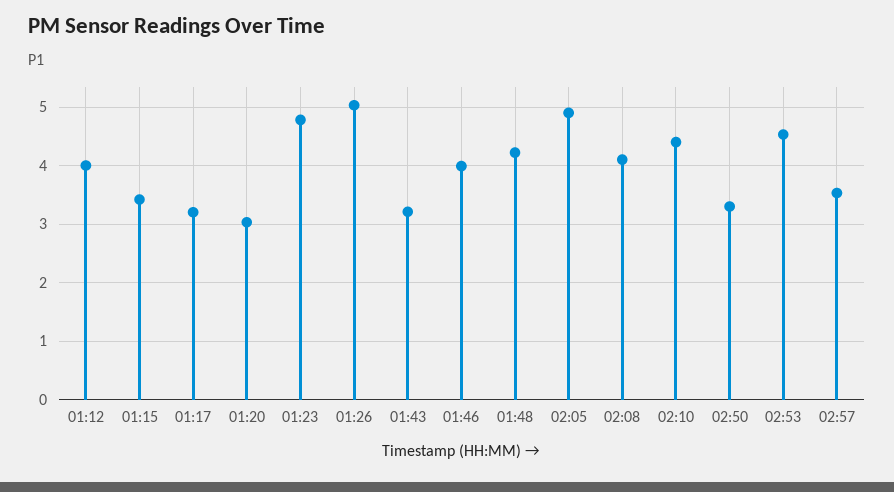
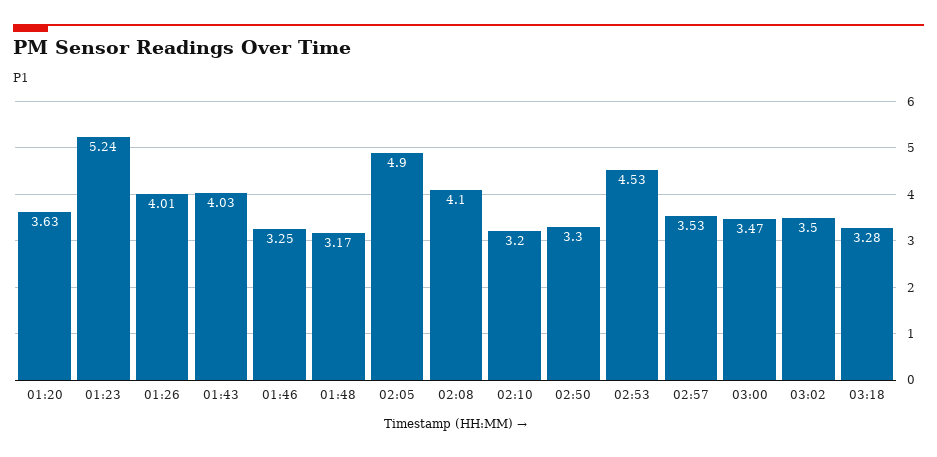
01:12: 4 -> none
01:15: 3.4 -> none
01:17: 3.2 -> none
01:20: 3 -> 3.63
01:23: 4.8 -> 5.24
01:26: 5 -> 4.01
01:43: 3.2 -> 4.03
01:46: 4 -> 3.25
01:48: 4.2 -> 3.17
02:10: 4.4 -> 3.2
03:00: none -> 3.47
03:02: none -> 3.5
03:18: none -> 3.28

